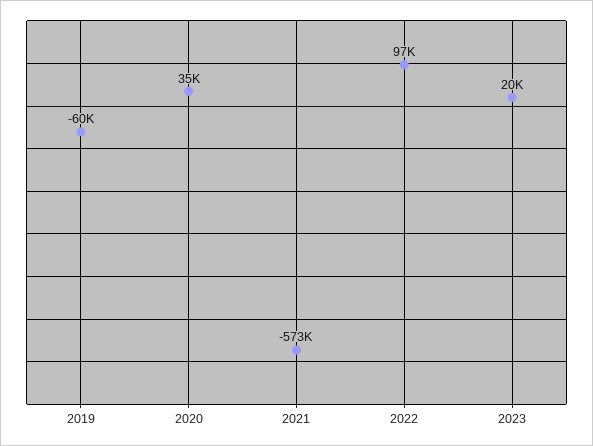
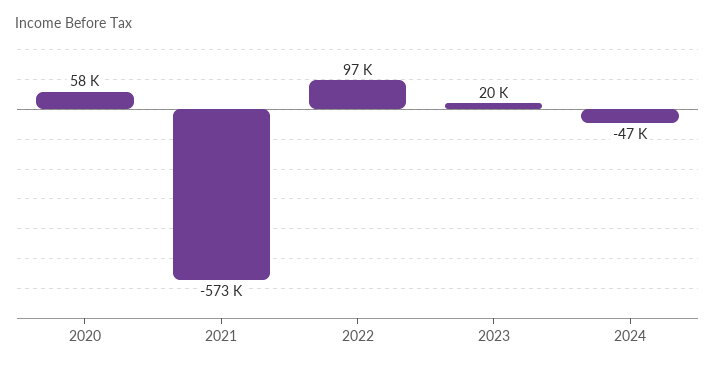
2019: -60000 -> none
2020: 35000 -> 58000
2024: none -> -47000

